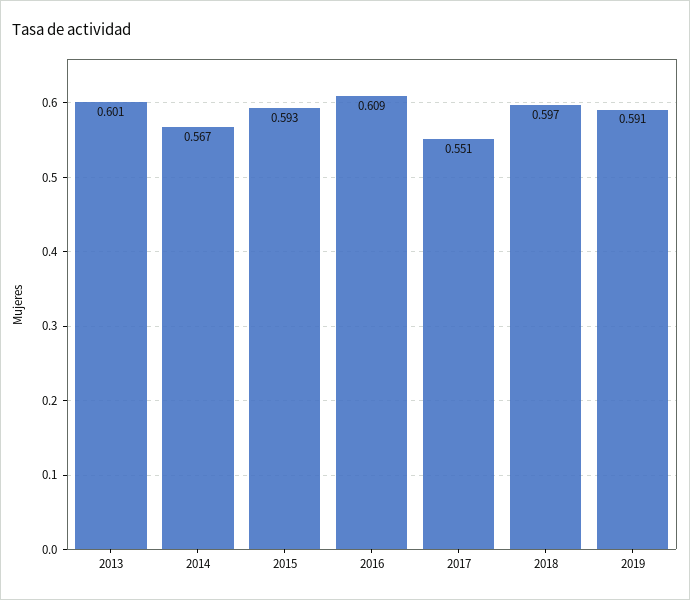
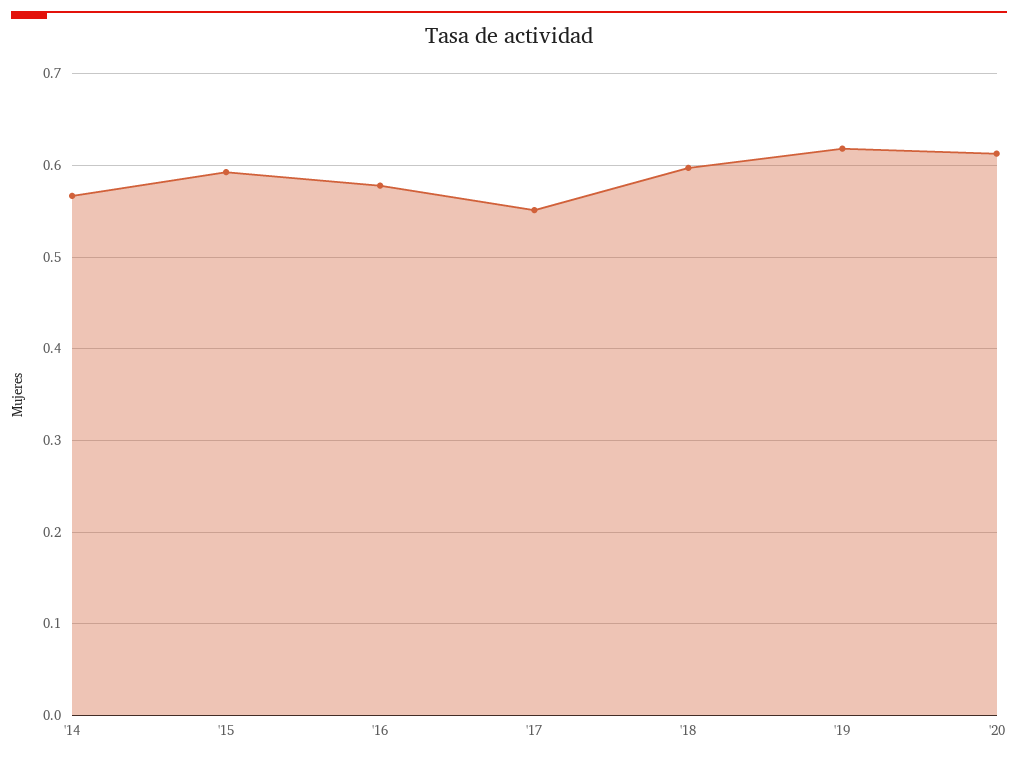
2013: 0.601 -> none
2016: 0.609 -> 0.58
2019: 0.591 -> 0.62
'20: none -> 0.61

